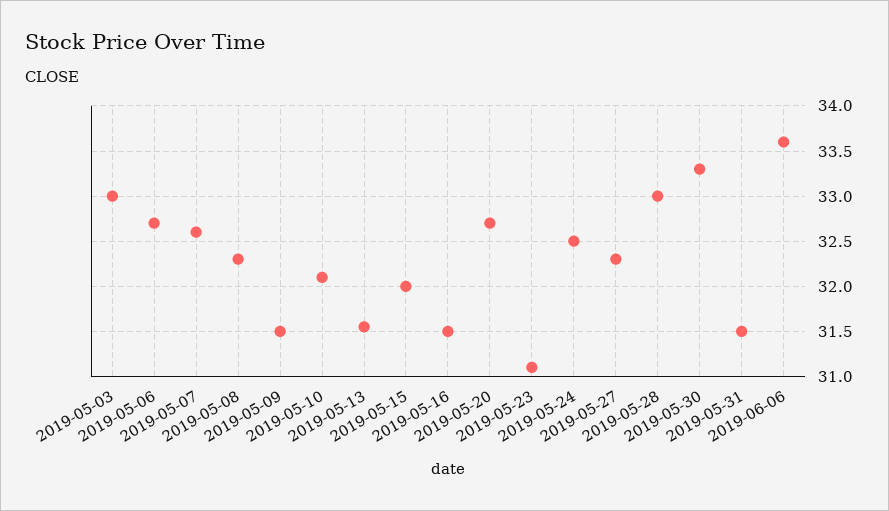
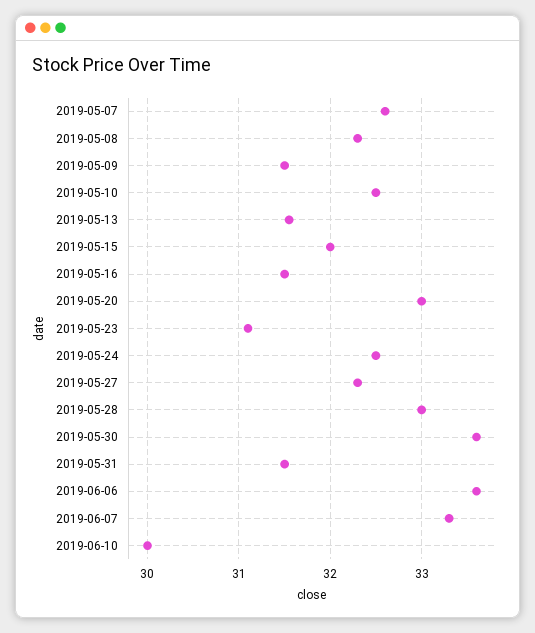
2019-05-03: 33 -> none
2019-05-06: 32.7 -> none
2019-05-10: 32.1 -> 32.5
2019-05-20: 32.7 -> 33
2019-05-30: 33.3 -> 33.6
2019-06-07: none -> 33.3
2019-06-10: none -> 30

